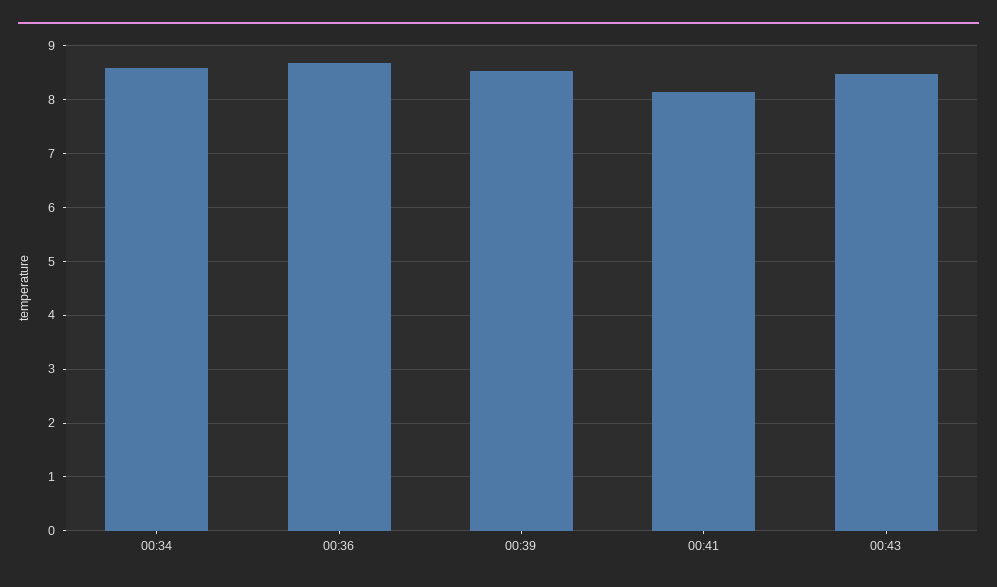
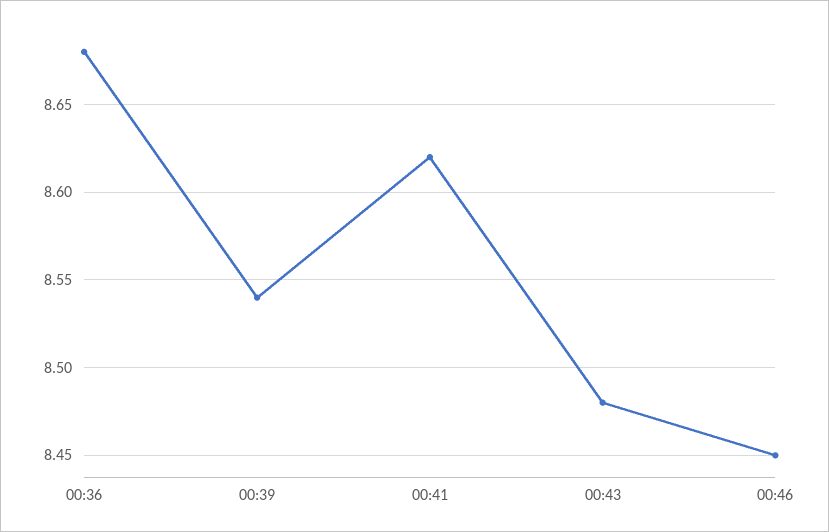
00:34: 8.6 -> none
00:41: 8.2 -> 8.62
00:46: none -> 8.45

